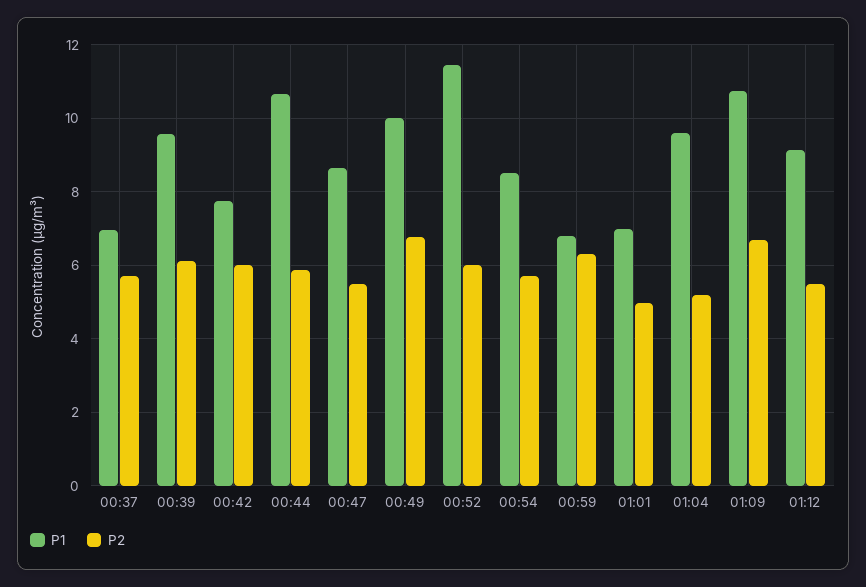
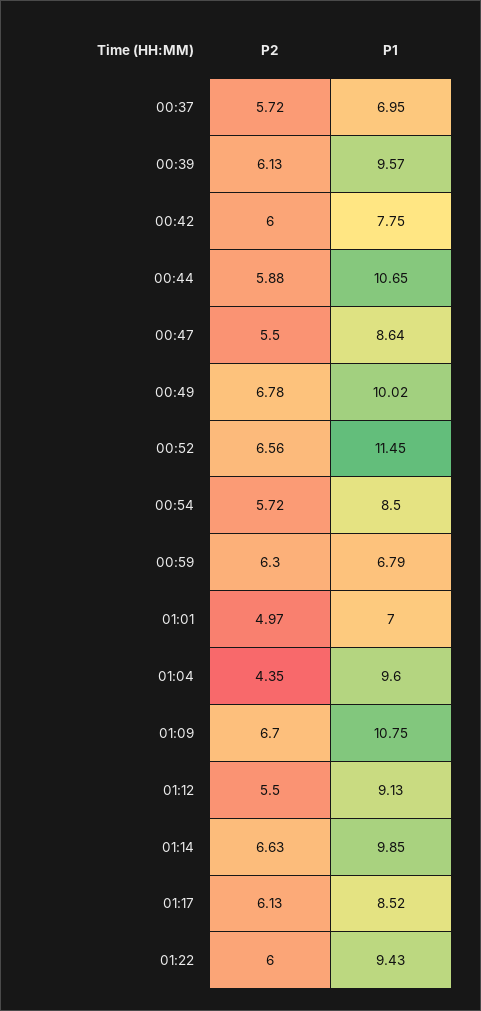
P2, 00:52: 6 -> 6.56
P2, 01:04: 5.2 -> 4.35
P2, 01:14: none -> 6.63
P1, 01:14: none -> 9.85
P2, 01:17: none -> 6.13
P1, 01:17: none -> 8.52
P2, 01:22: none -> 6
P1, 01:22: none -> 9.43

